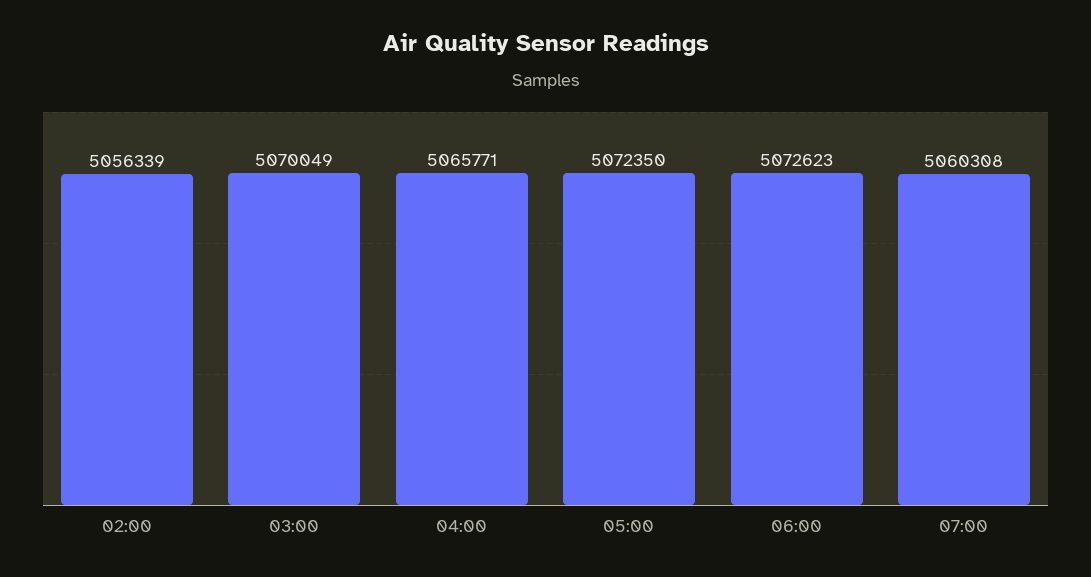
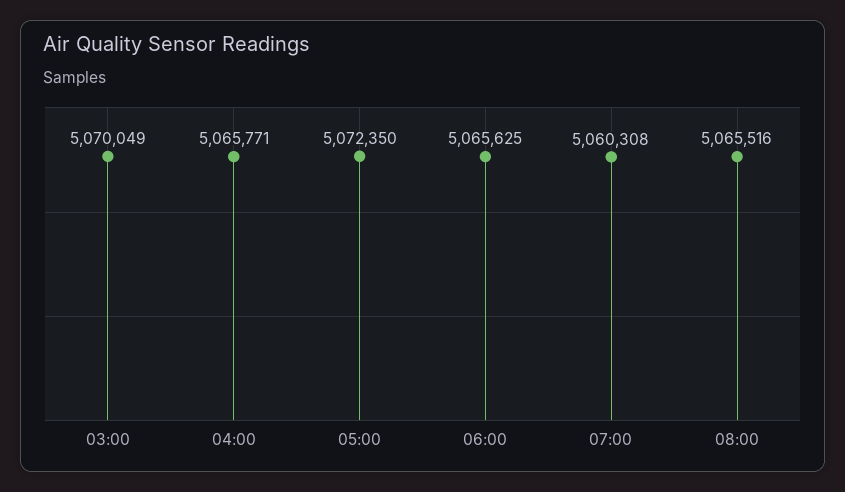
02:00: 5056339 -> none
06:00: 5072623 -> 5065625
08:00: none -> 5065516

